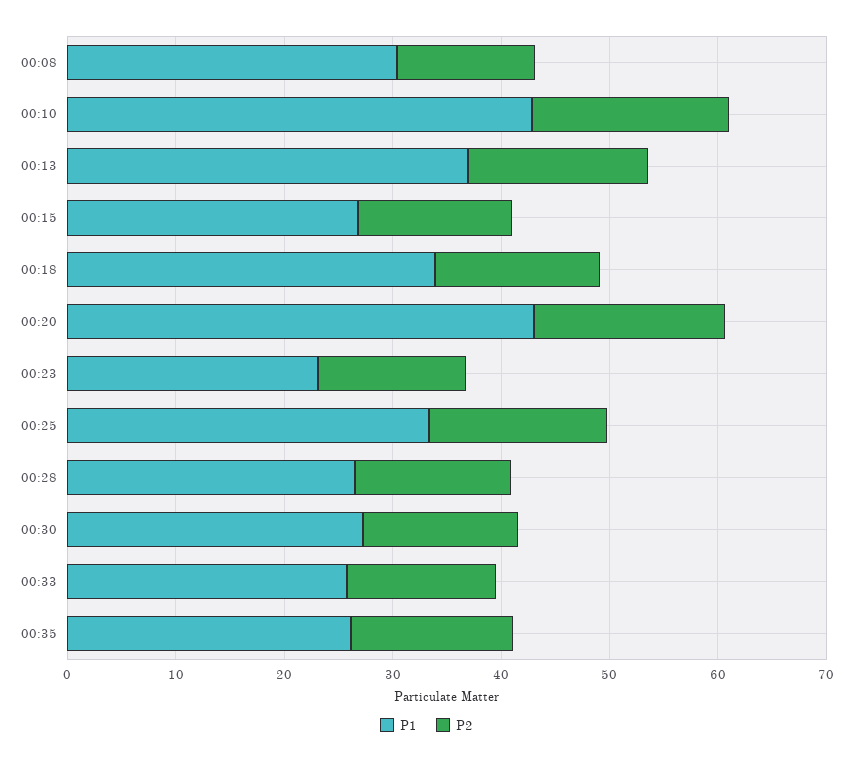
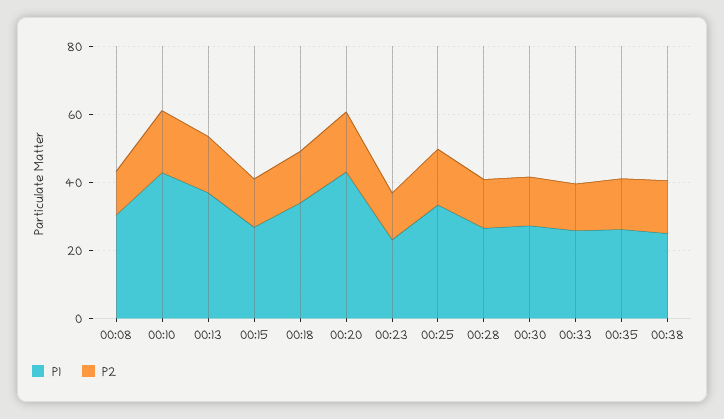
P1, 00:38: none -> 25
P2, 00:38: none -> 15

